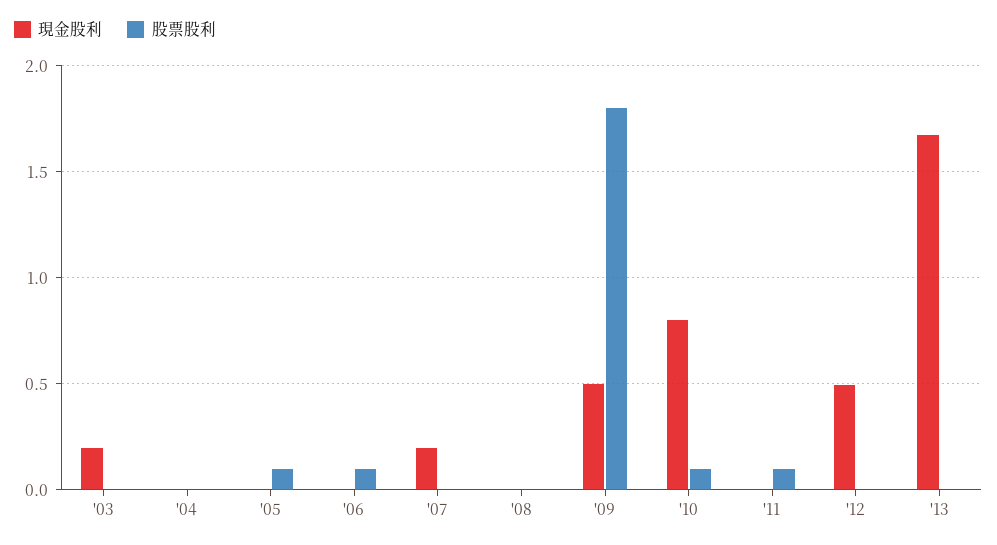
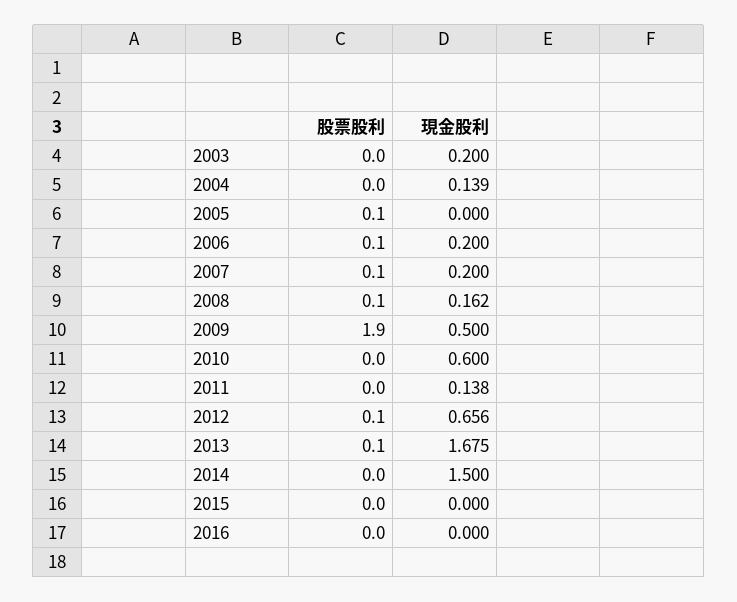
現金股利, '04: 0 -> 0.139
現金股利, '06: 0 -> 0.2
股票股利, '07: 0 -> 0.1
現金股利, '08: 0 -> 0.162
股票股利, '08: 0 -> 0.1
股票股利, '09: 1.8 -> 1.9
現金股利, '10: 0.8 -> 0.6
股票股利, '10: 0.1 -> 0
現金股利, '11: 0 -> 0.138
股票股利, '11: 0.1 -> 0
現金股利, '12: 0.5 -> 0.656
股票股利, '12: 0 -> 0.1
股票股利, '13: 0 -> 0.1
股票股利, 2014: none -> 0
現金股利, 2014: none -> 1.5
股票股利, 2015: none -> 0
現金股利, 2015: none -> 0
股票股利, 2016: none -> 0
現金股利, 2016: none -> 0

